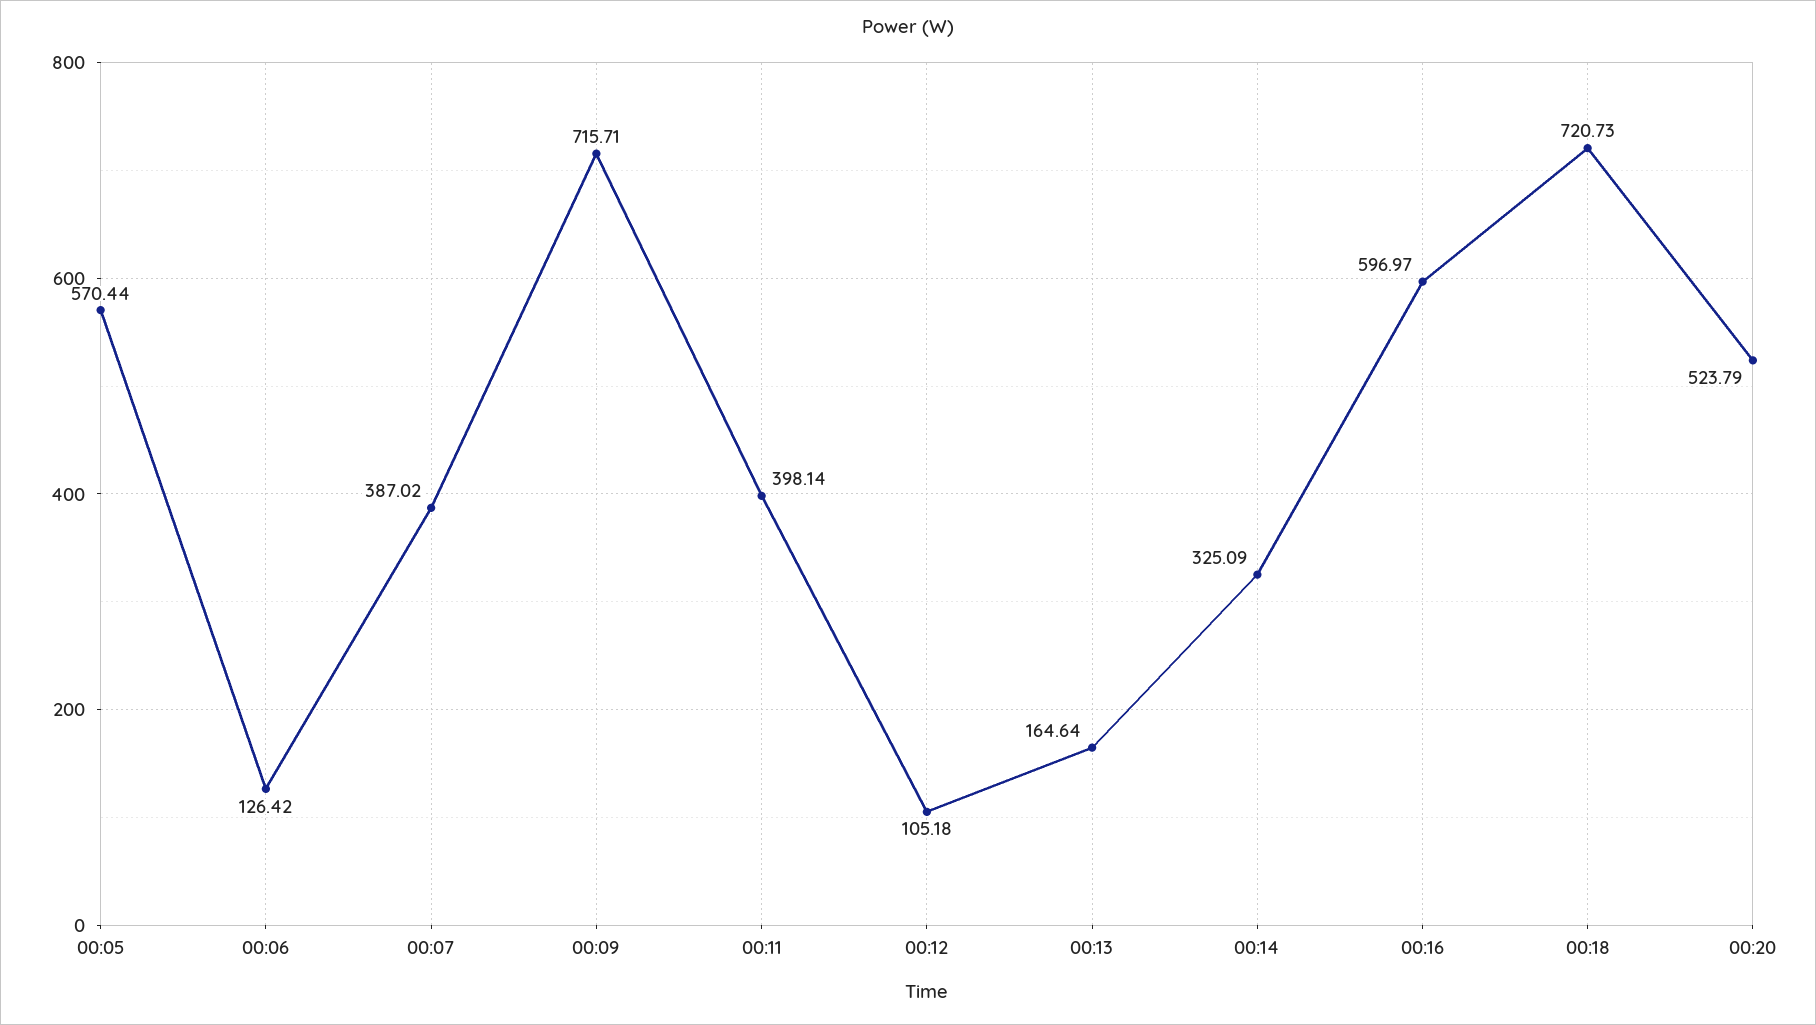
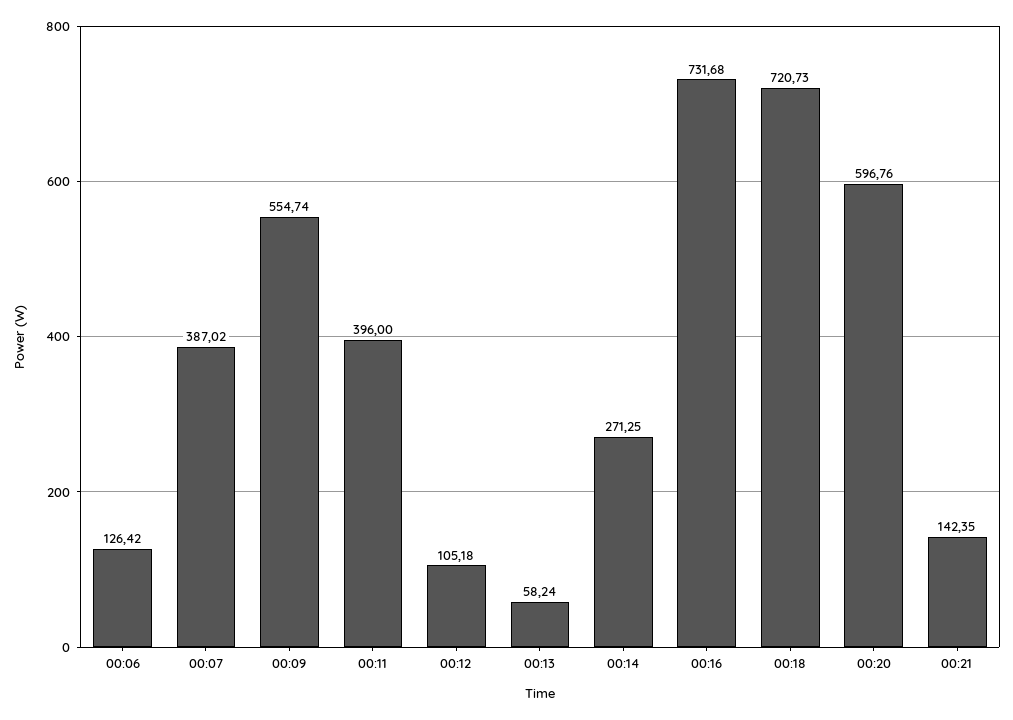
00:05: 570.44 -> none
00:09: 715.71 -> 554.74
00:11: 398.14 -> 396
00:13: 164.64 -> 58.24
00:14: 325.09 -> 271.25
00:16: 596.97 -> 731.68
00:20: 523.79 -> 596.76
00:21: none -> 142.35

